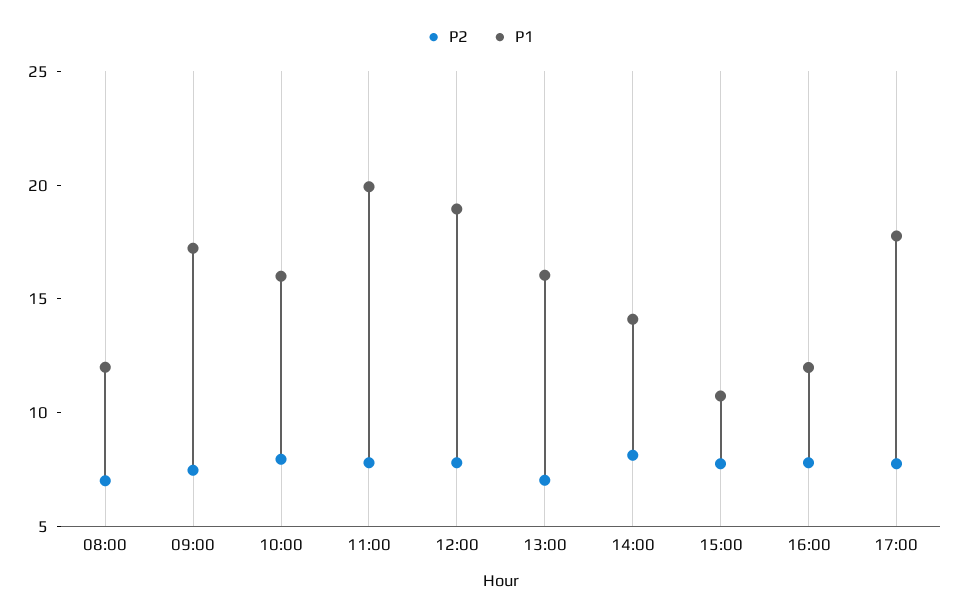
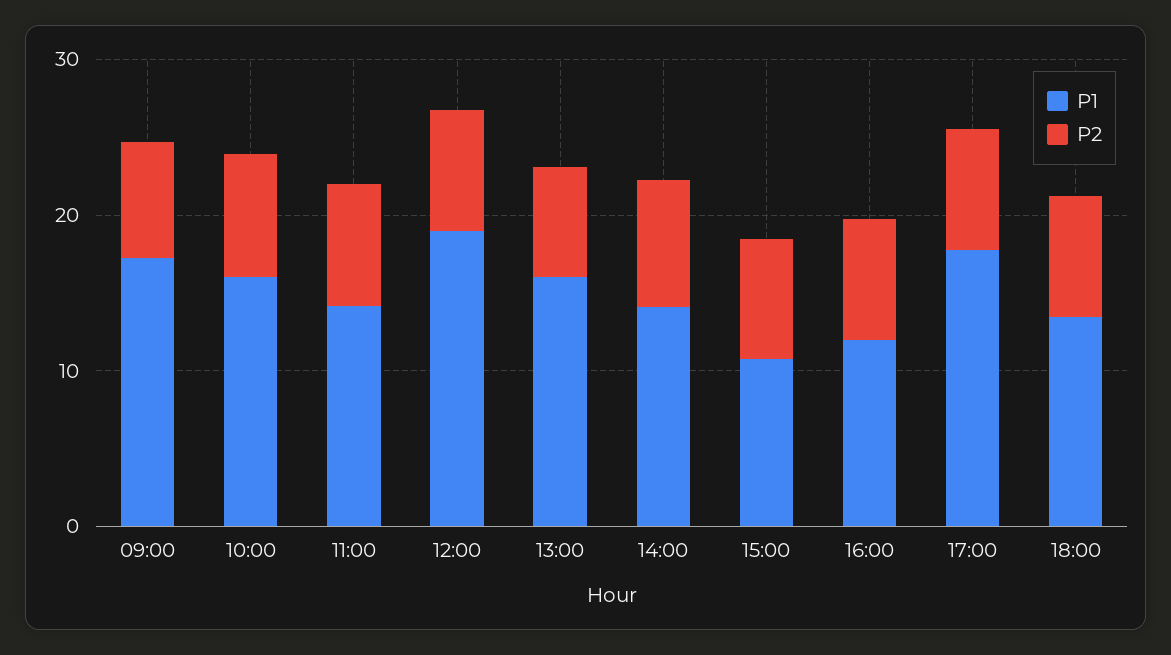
P2, 08:00: 7 -> none
P1, 08:00: 12 -> none
P1, 11:00: 20 -> 14
P1, 18:00: none -> 14
P2, 18:00: none -> 8

